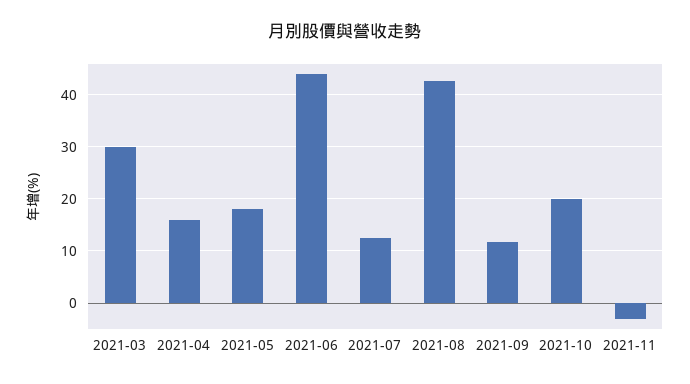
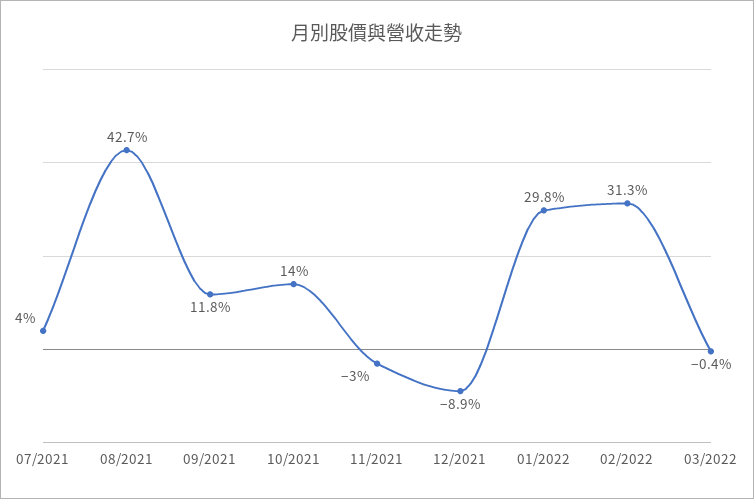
2021-03: 30 -> none
2021-04: 16 -> none
2021-05: 18 -> none
2021-06: 44 -> none
2021-07: 12 -> 4
2021-10: 20 -> 14
12/2021: none -> -8.9
01/2022: none -> 29.8
02/2022: none -> 31.3
03/2022: none -> -0.4

